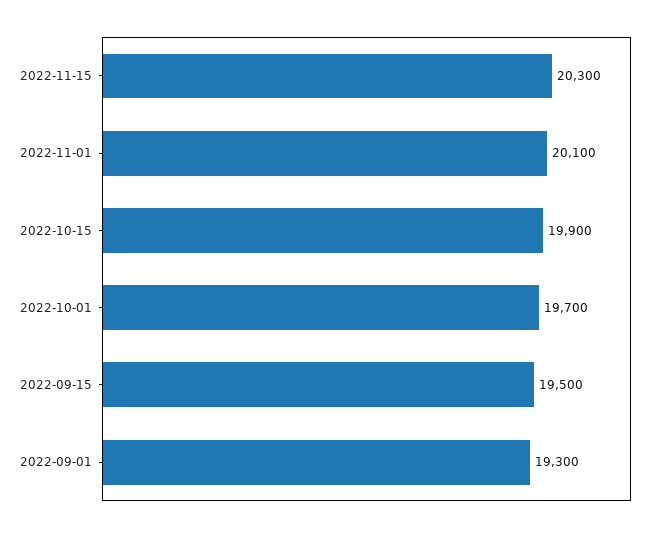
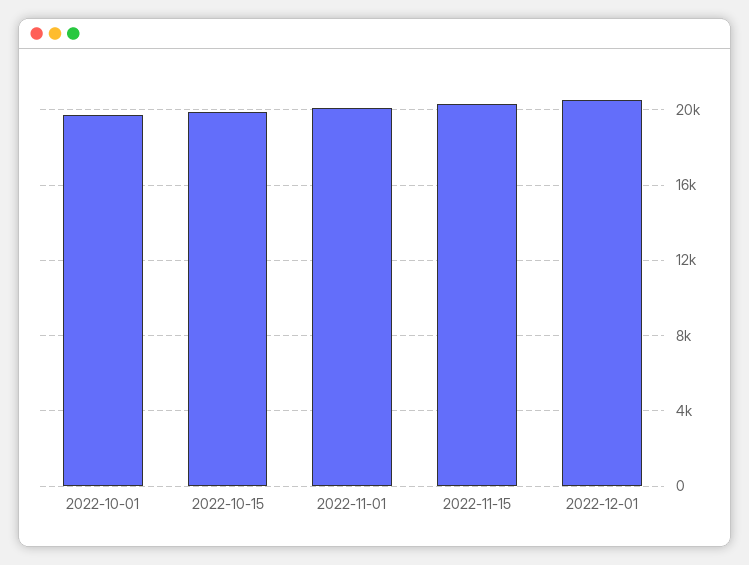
2022-09-15: 19500 -> none
2022-09-01: 19300 -> none
2022-12-01: none -> 20500

